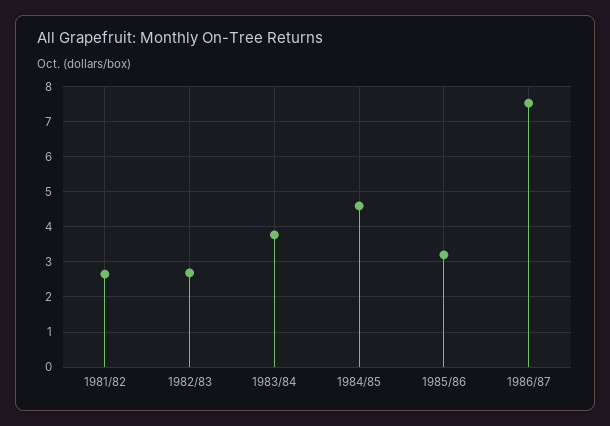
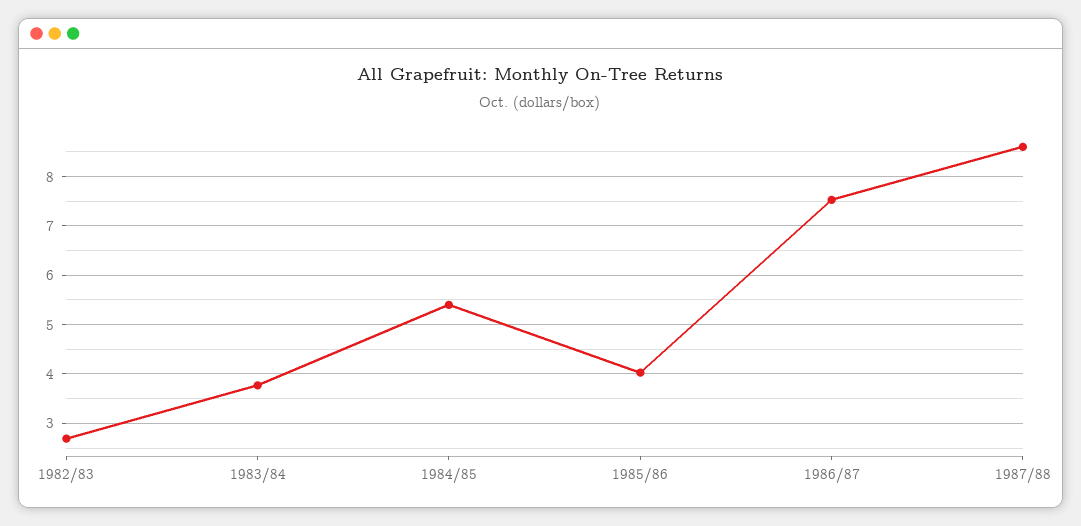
1981/82: 2.6 -> none
1984/85: 4.6 -> 5.4
1985/86: 3.2 -> 4
1987/88: none -> 8.6

